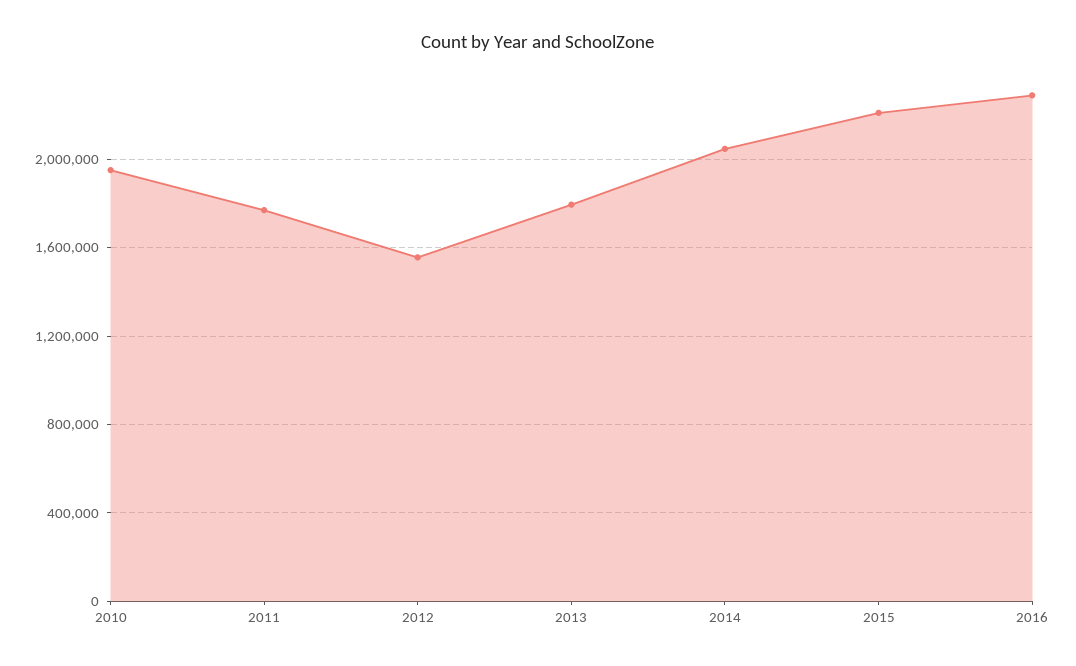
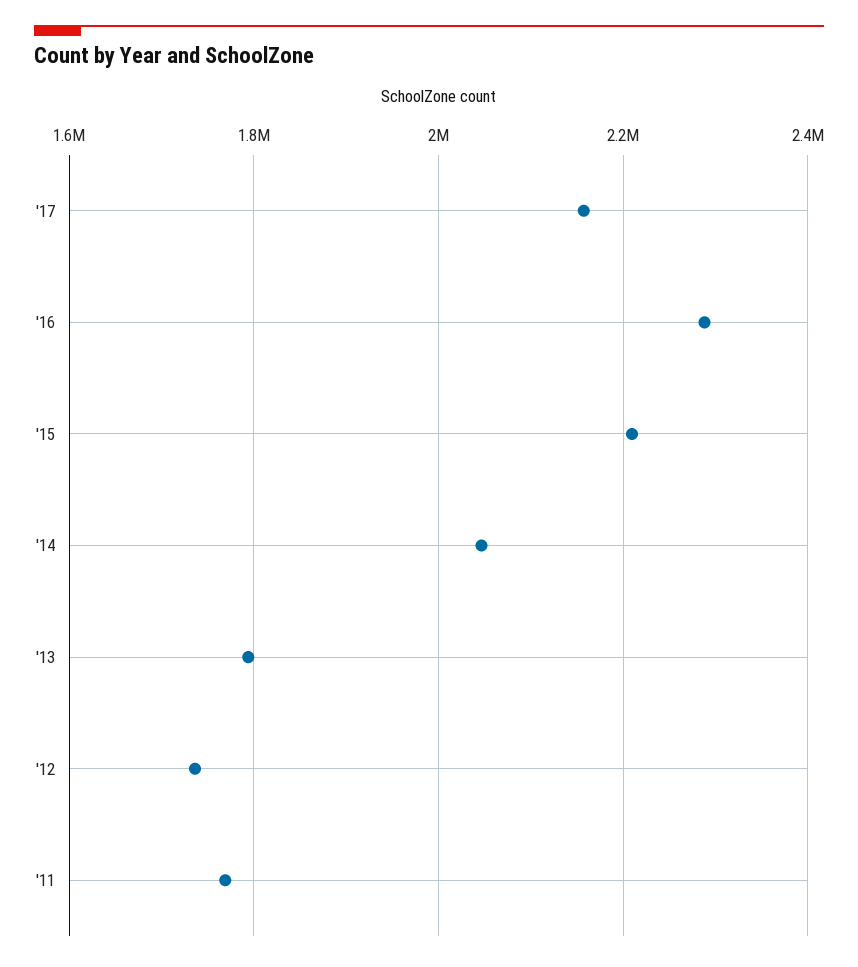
2010: 1950000 -> none
2012: 1550000 -> 1740000
'17: none -> 2160000

